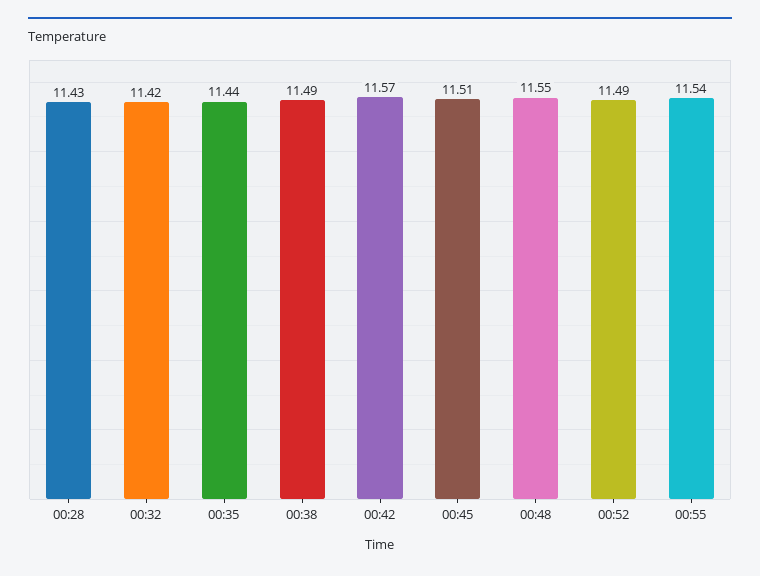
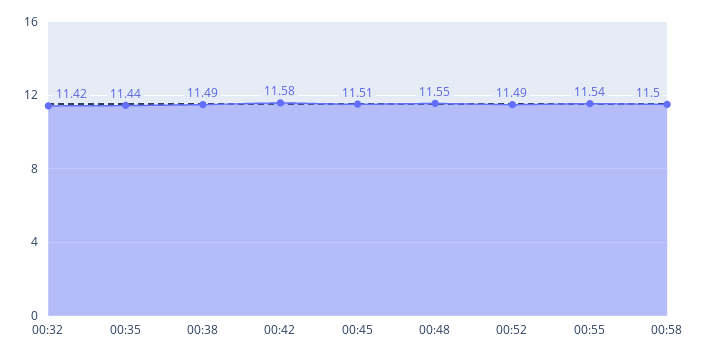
00:28: 11.43 -> none
00:42: 11.57 -> 11.58
00:58: none -> 11.5

